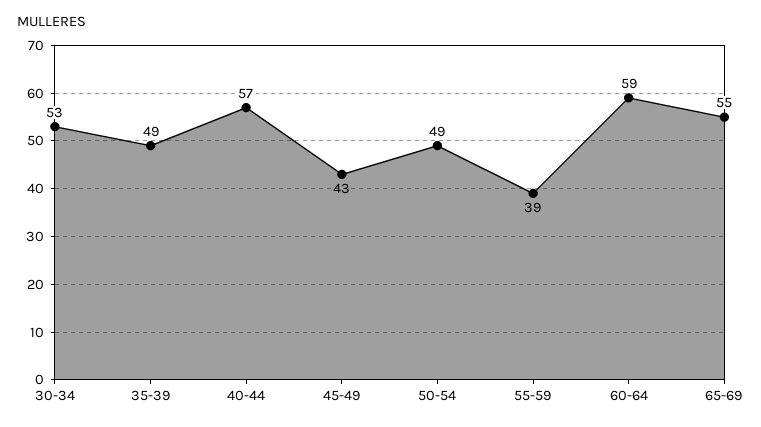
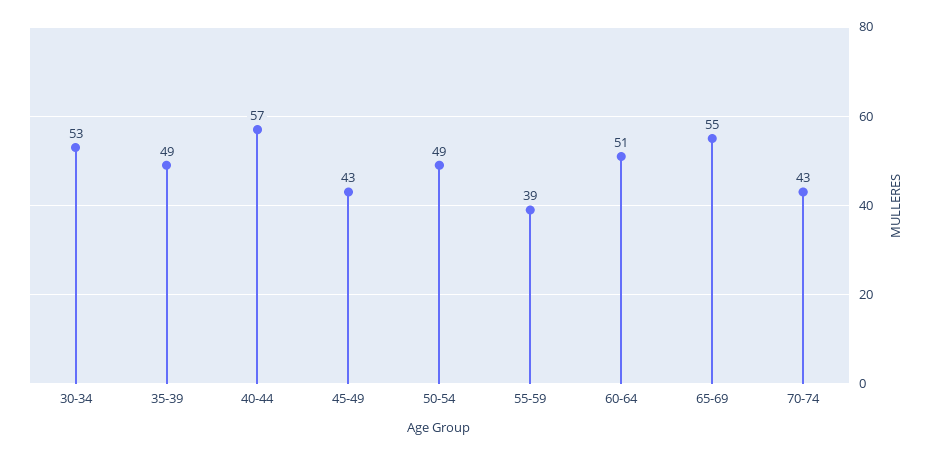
60-64: 59 -> 51
70-74: none -> 43

